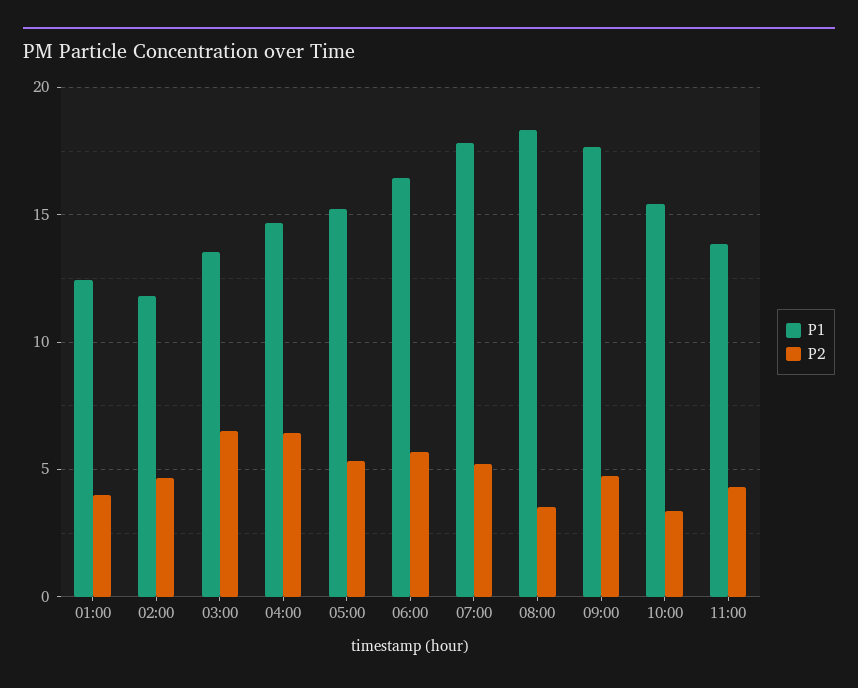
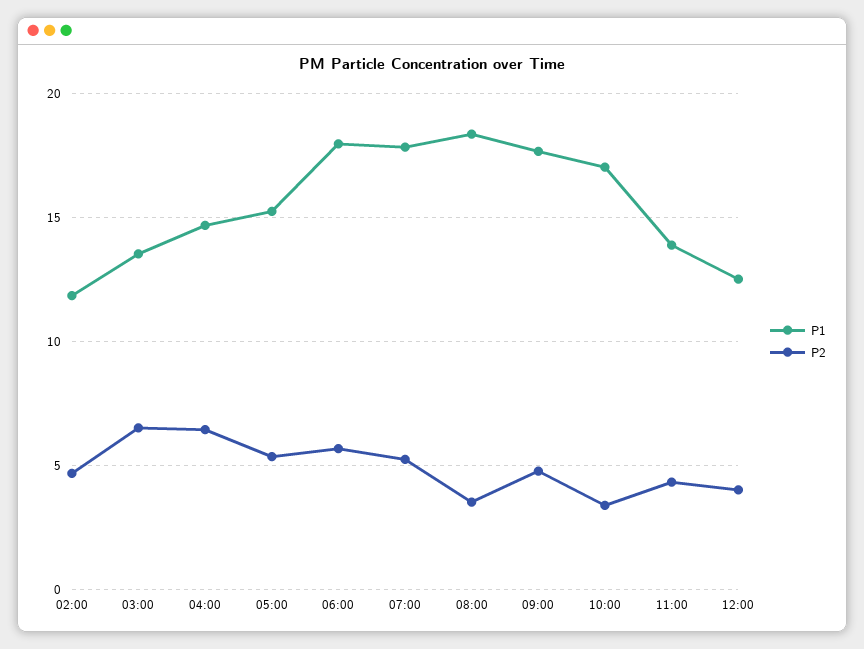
P1, 01:00: 12.5 -> none
P2, 01:00: 4 -> none
P1, 06:00: 16.5 -> 18
P1, 10:00: 15.5 -> 17
P1, 12:00: none -> 12.5
P2, 12:00: none -> 4

